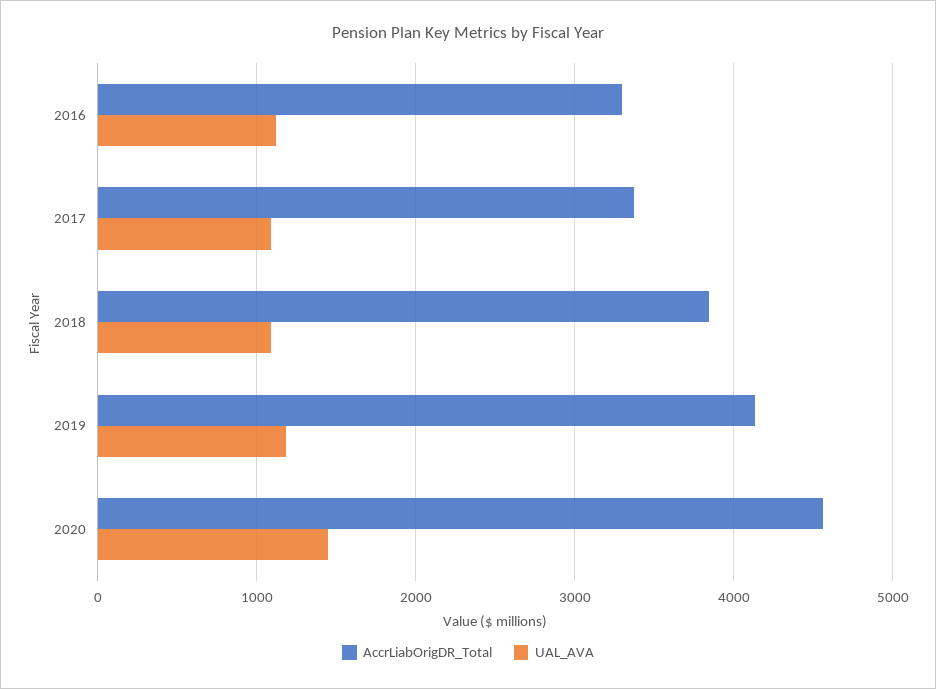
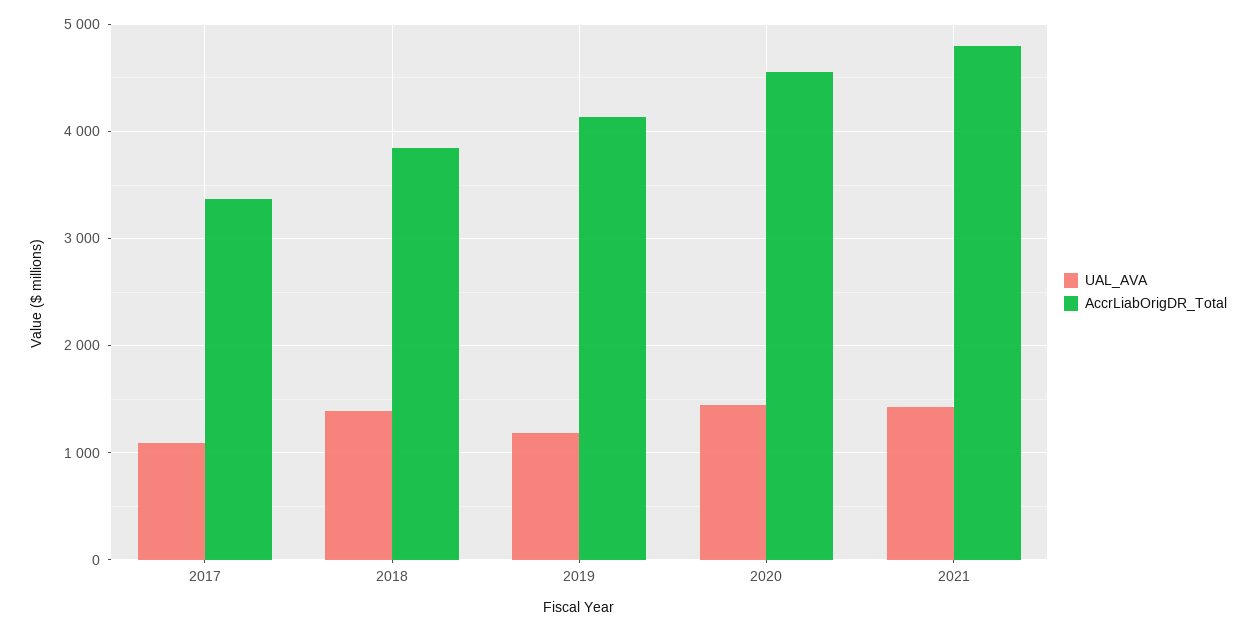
AccrLiabOrigDR_Total, 2016: 3300 -> none
UAL_AVA, 2016: 1100 -> none
UAL_AVA, 2018: 1100 -> 1400
UAL_AVA, 2021: none -> 1400
AccrLiabOrigDR_Total, 2021: none -> 4800

